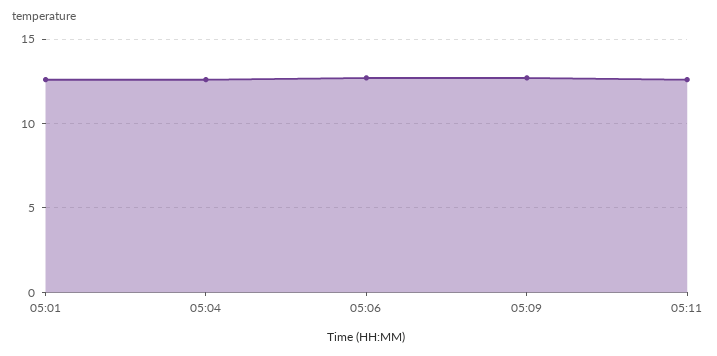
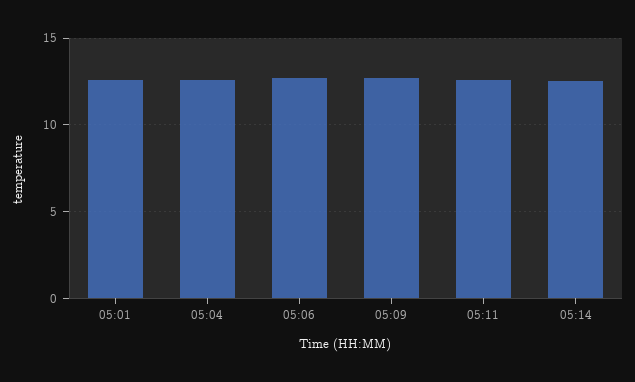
05:14: none -> 12.5

